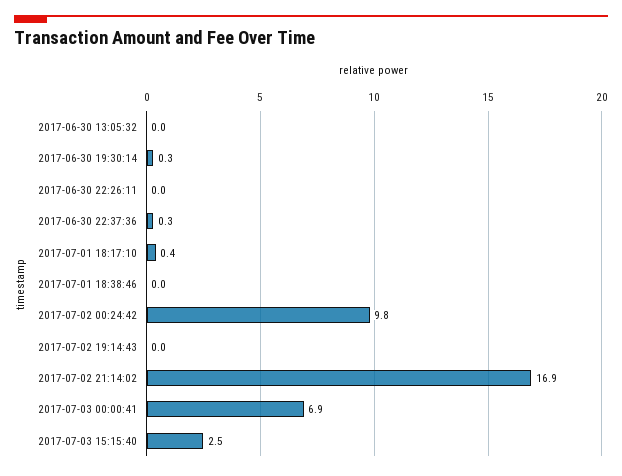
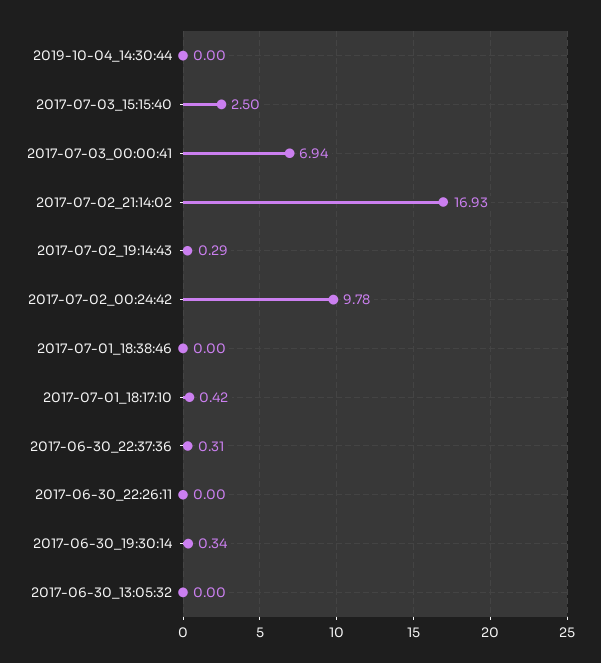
2017-07-02 19:14:43: 0 -> 0.29
2019-10-04_14:30:44: none -> 0

